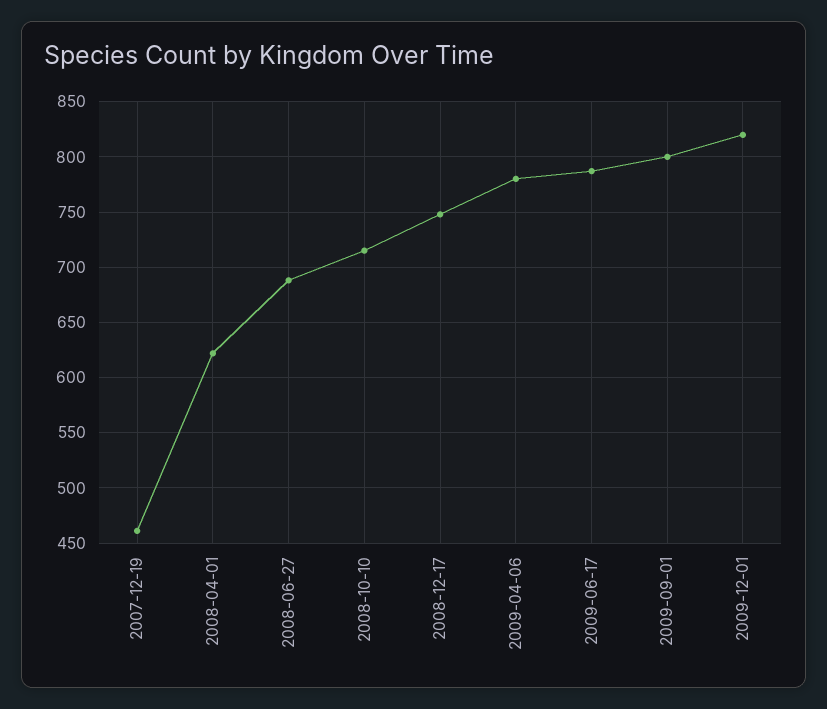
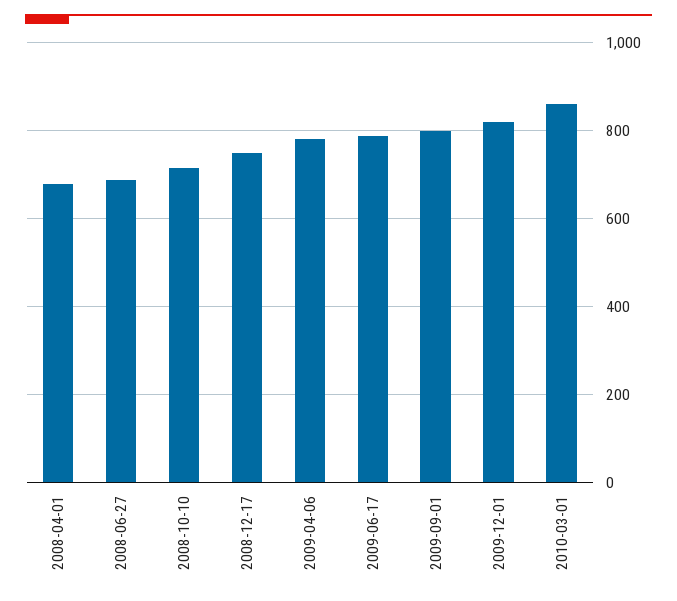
2007-12-19: 460 -> none
2008-04-01: 620 -> 680
2010-03-01: none -> 860

